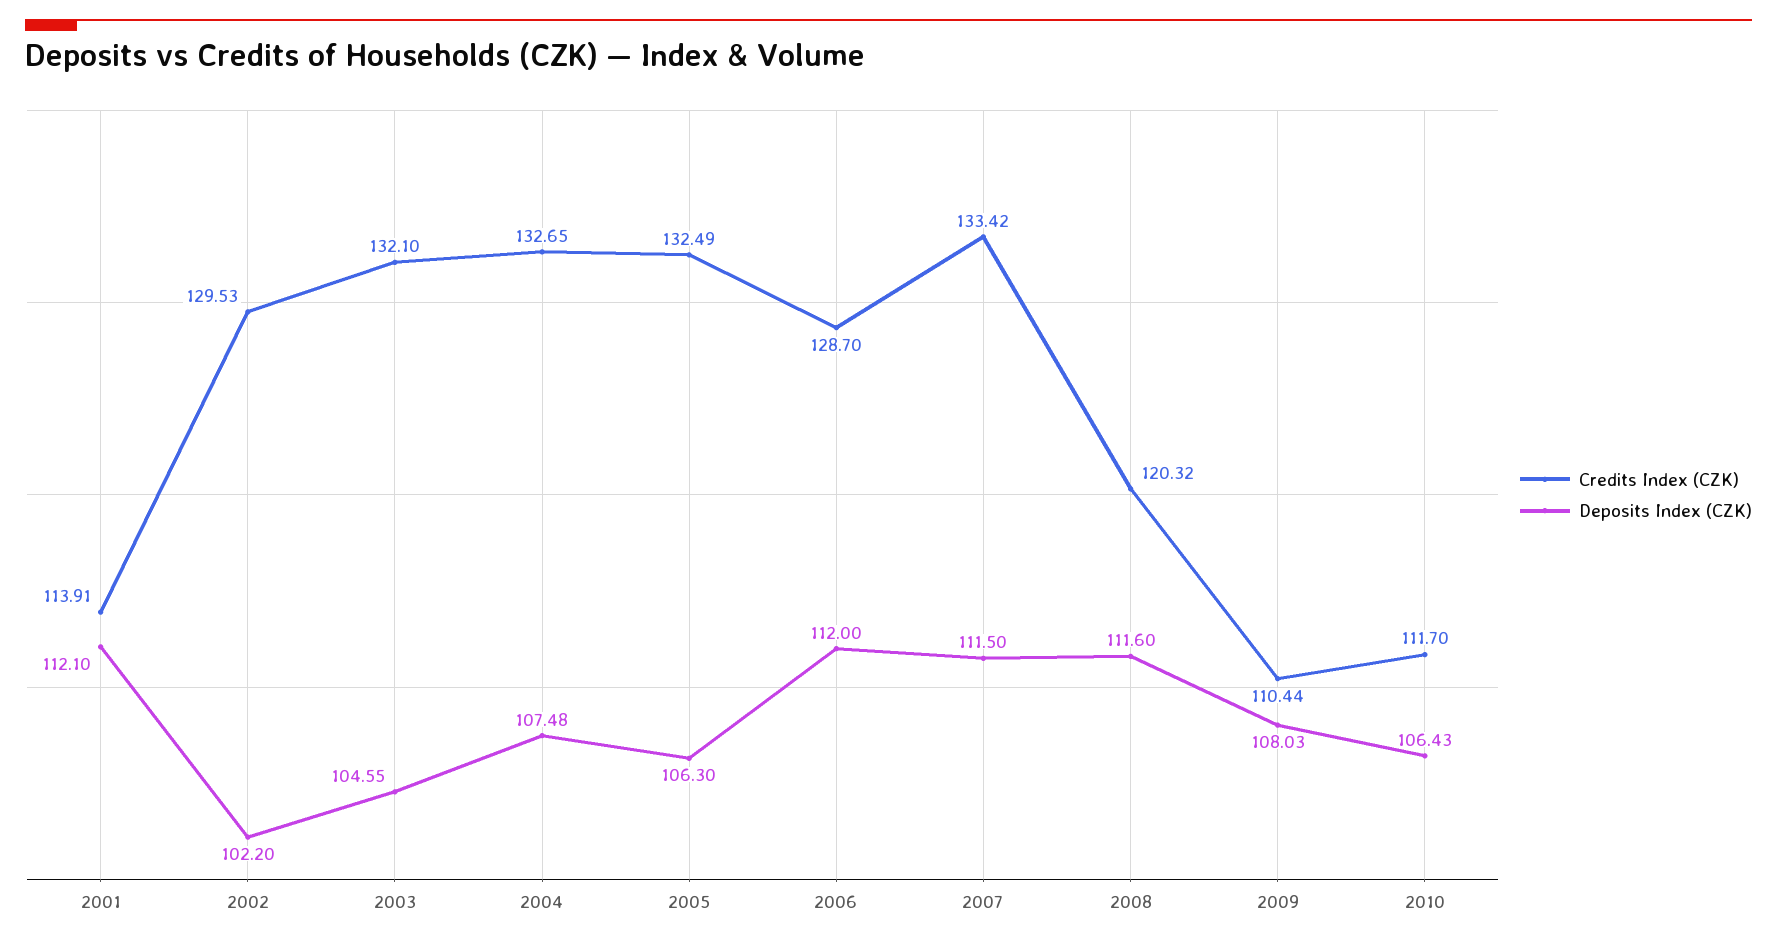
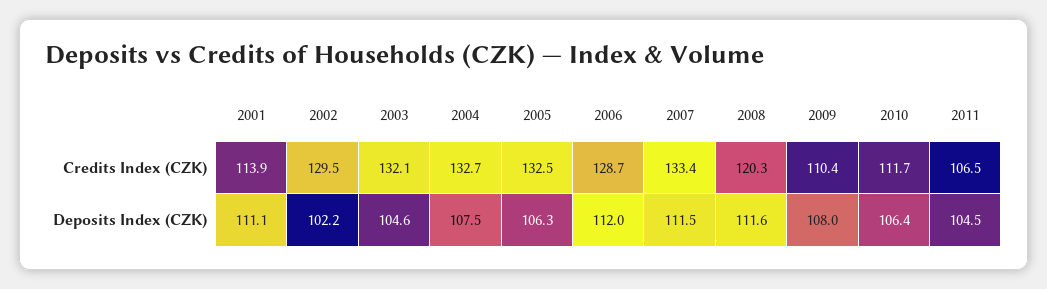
Deposits Index (CZK), 2001: 112.1 -> 111.1
Credits Index (CZK), 2011: none -> 106.5
Deposits Index (CZK), 2011: none -> 104.5

